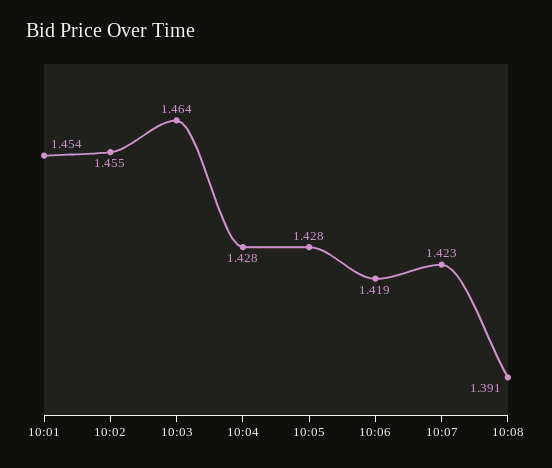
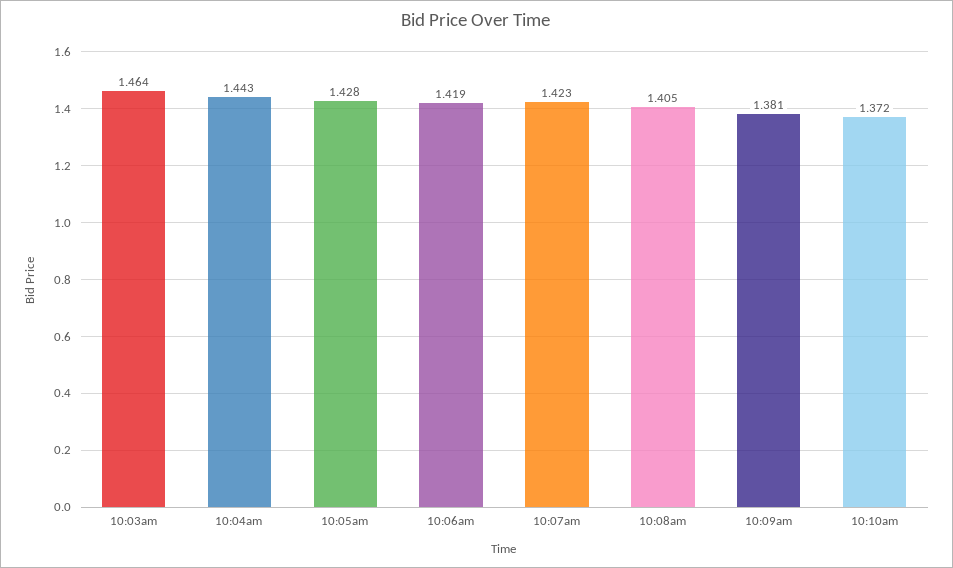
10:01: 1.454 -> none
10:02: 1.455 -> none
10:04: 1.428 -> 1.443
10:08: 1.391 -> 1.405
10:09am: none -> 1.381
10:10am: none -> 1.372

